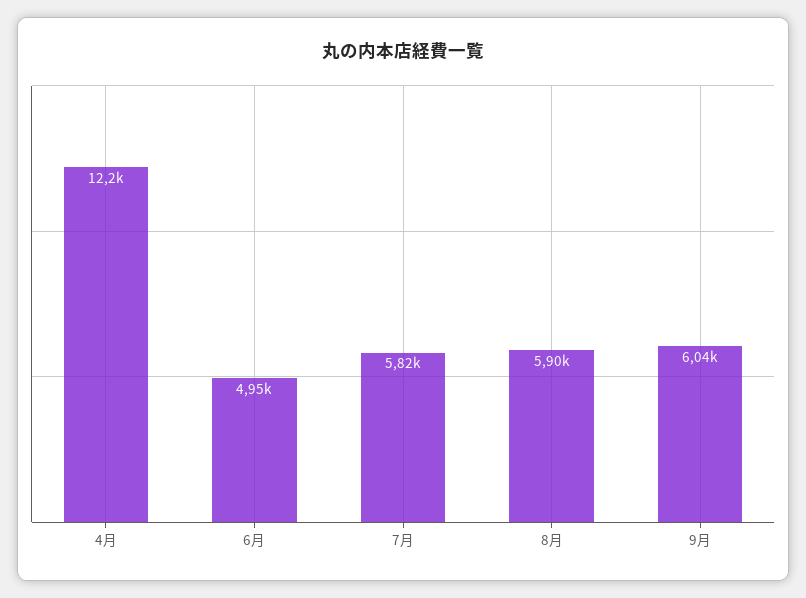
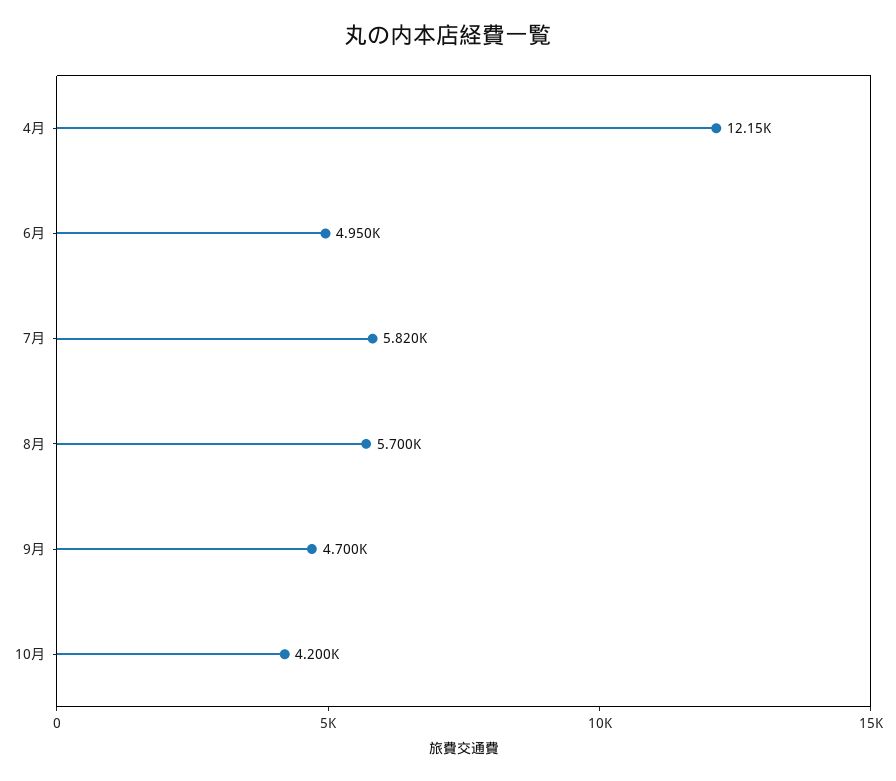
8月: 5900 -> 5700
9月: 6040 -> 4700
10月: none -> 4200

